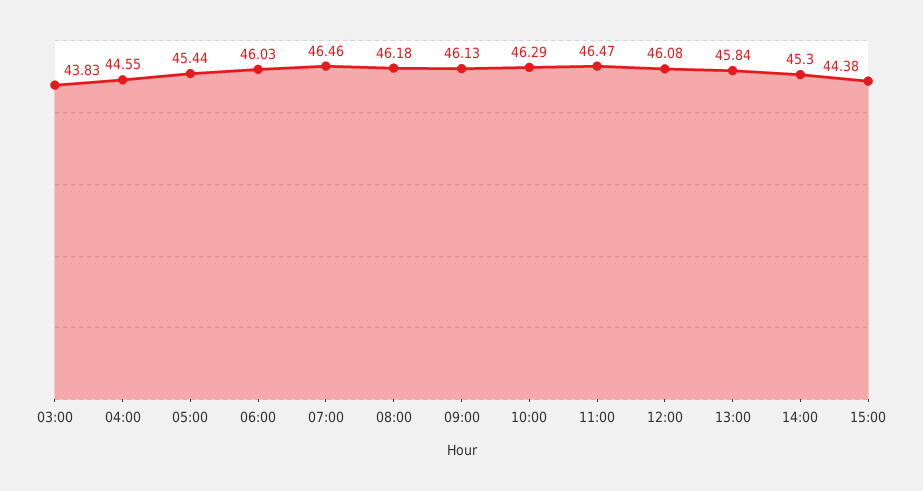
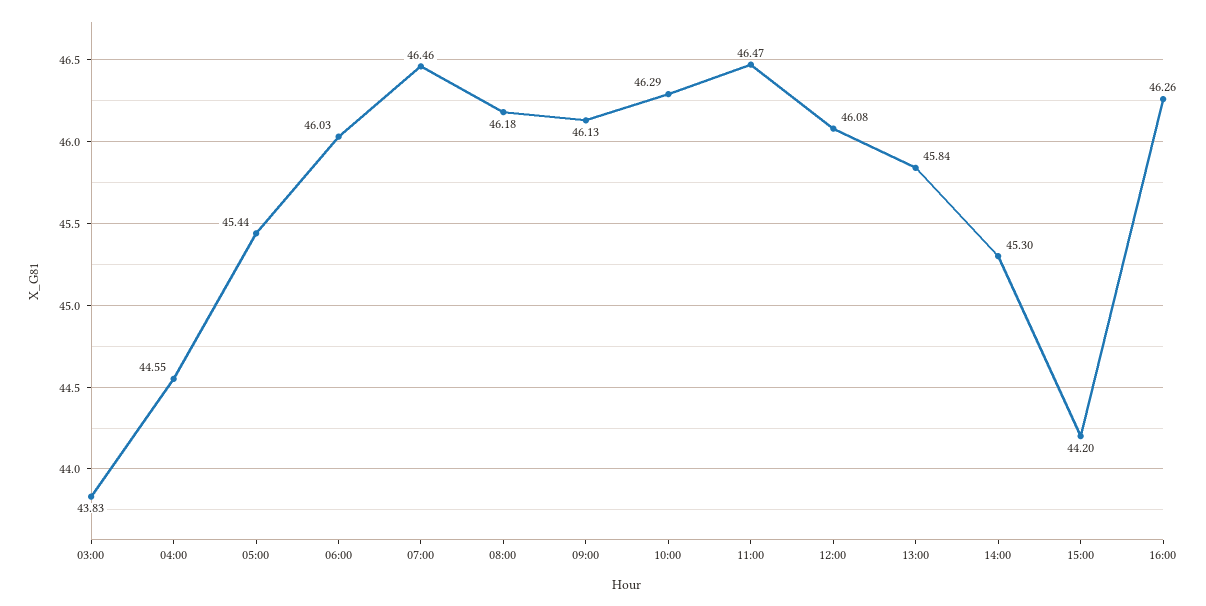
15:00: 44.38 -> 44.2
16:00: none -> 46.26

